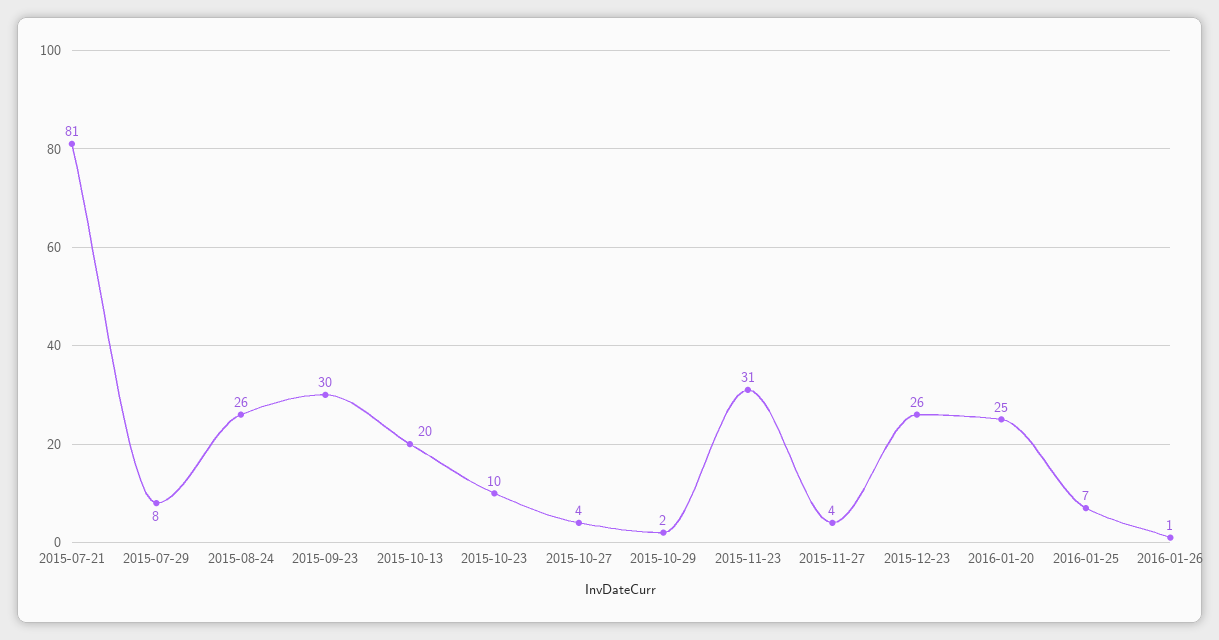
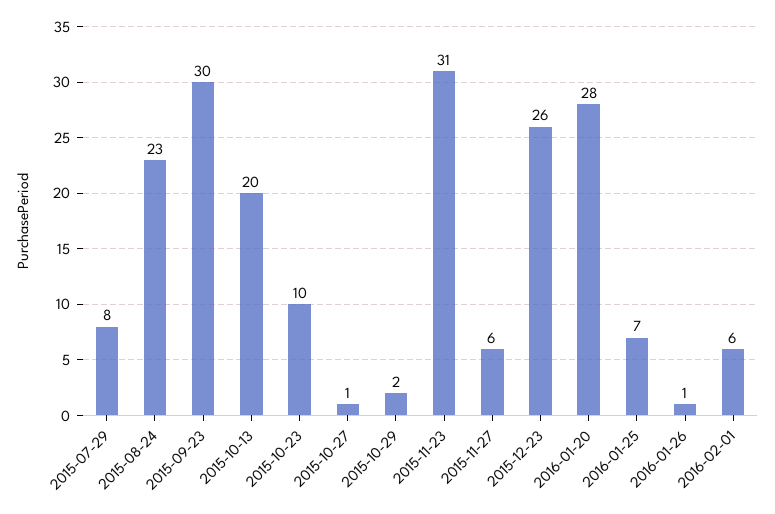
2015-07-21: 81 -> none
2015-08-24: 26 -> 23
2015-10-27: 4 -> 1
2015-11-27: 4 -> 6
2016-01-20: 25 -> 28
2016-02-01: none -> 6

